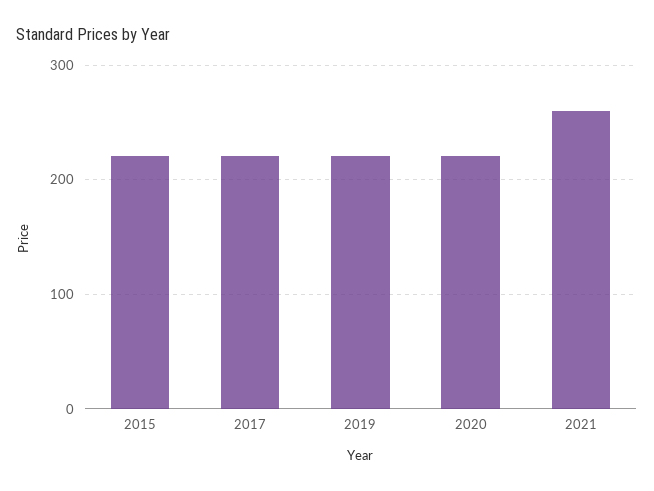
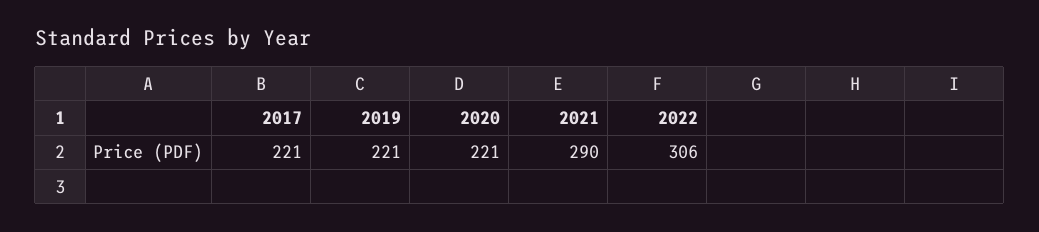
2015: 220 -> none
2021: 260 -> 290
2022: none -> 306

